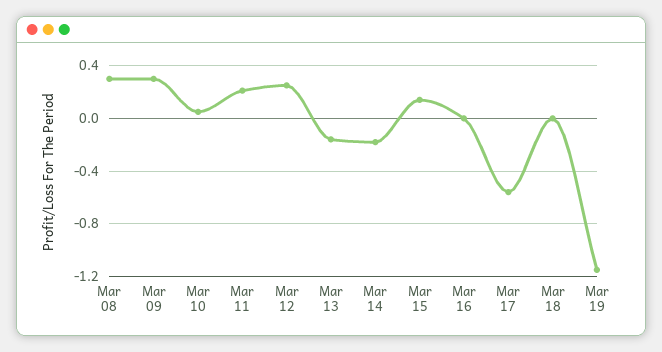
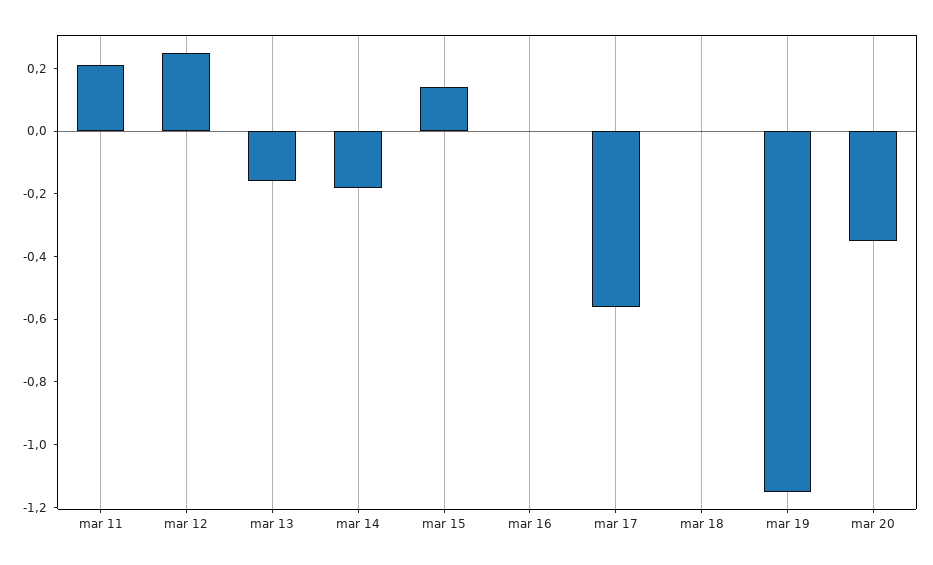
Mar 08: 0.3 -> none
Mar 09: 0.3 -> none
Mar 10: 0.05 -> none
mar 20: none -> -0.35

